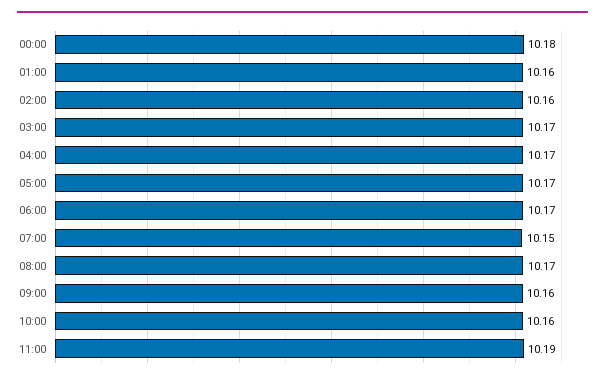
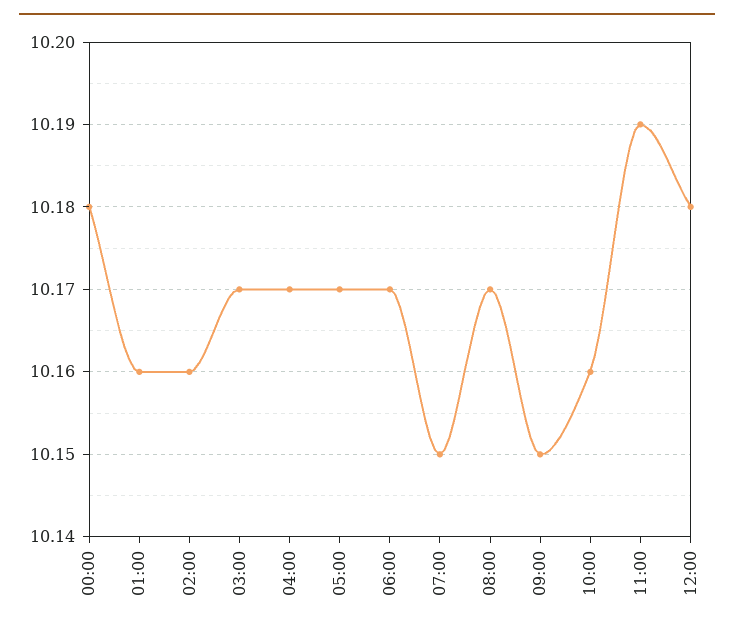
09:00: 10.16 -> 10.15
12:00: none -> 10.18

